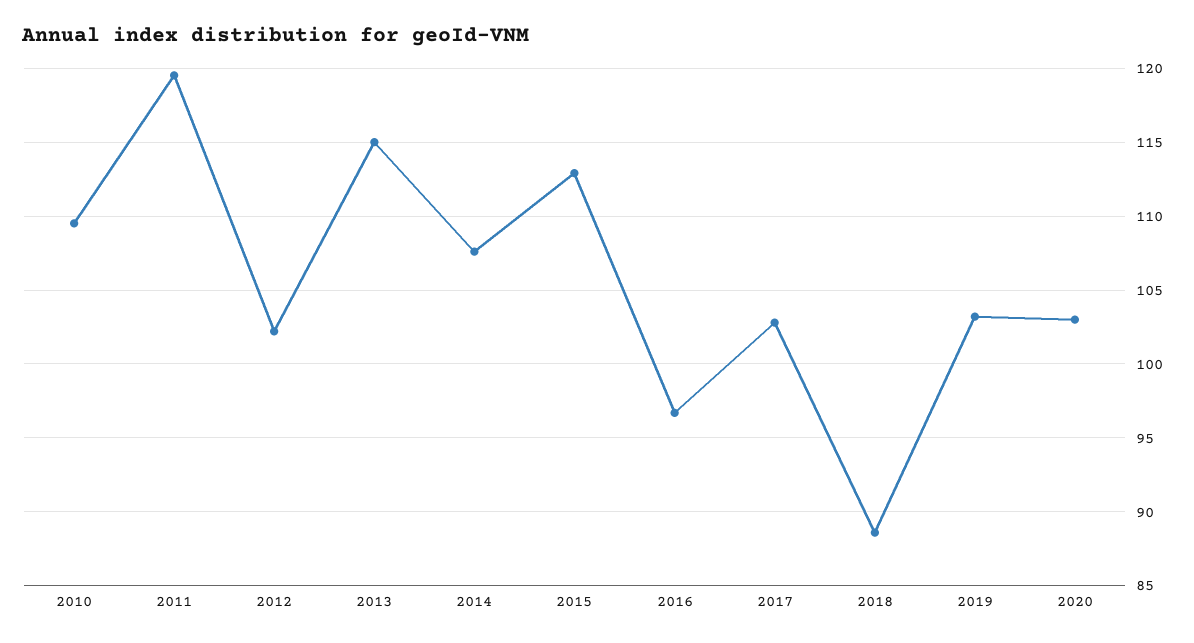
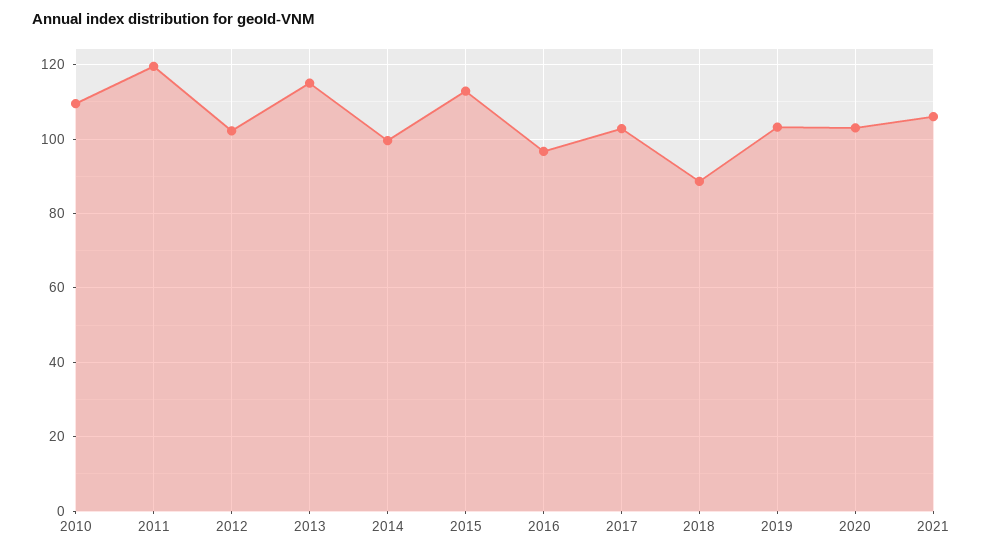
2014: 107.5 -> 100
2021: none -> 106

